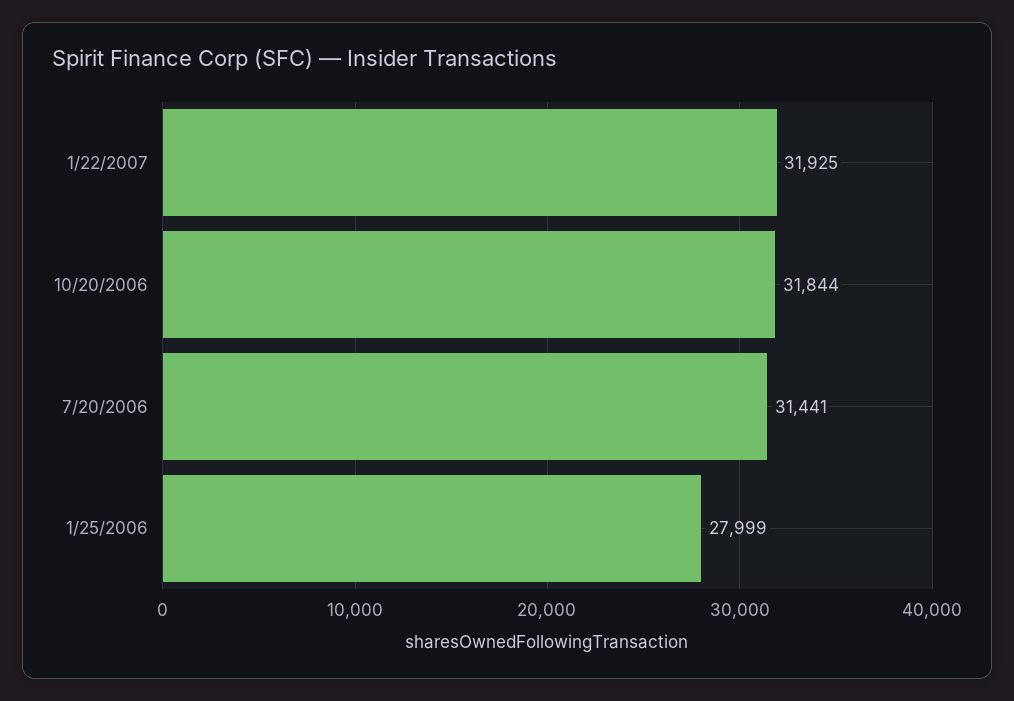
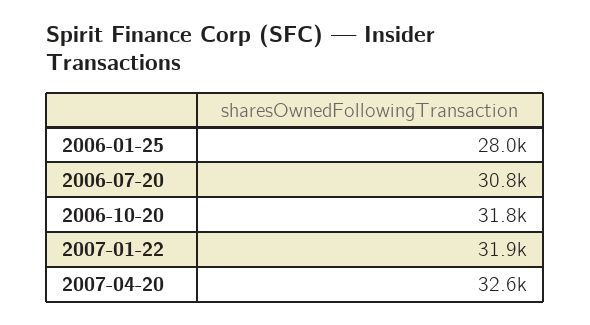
7/20/2006: 31441 -> 30800
2007-04-20: none -> 32600

